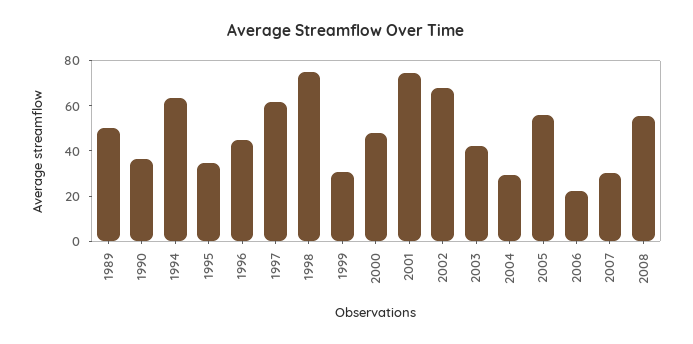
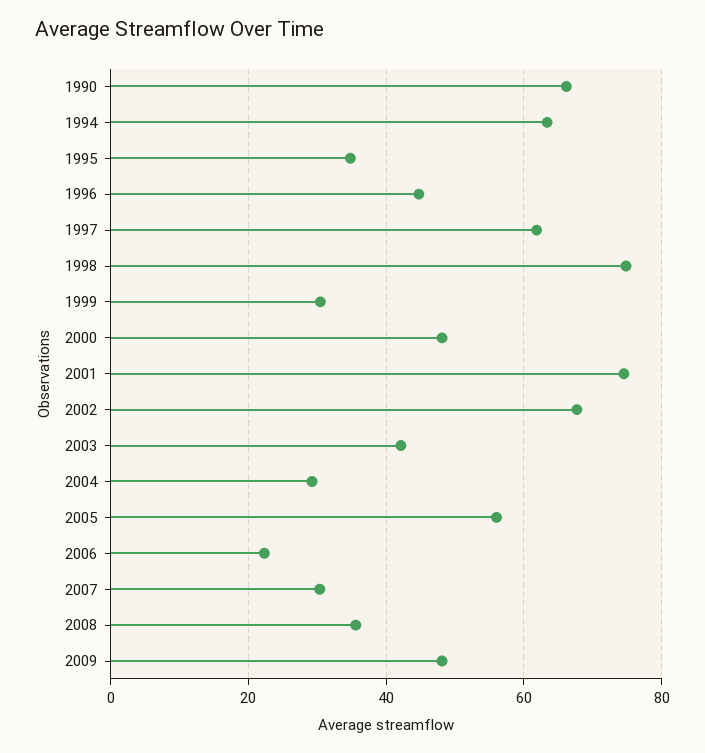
1989: 50 -> none
1990: 35 -> 66
2008: 55 -> 36
2009: none -> 48

